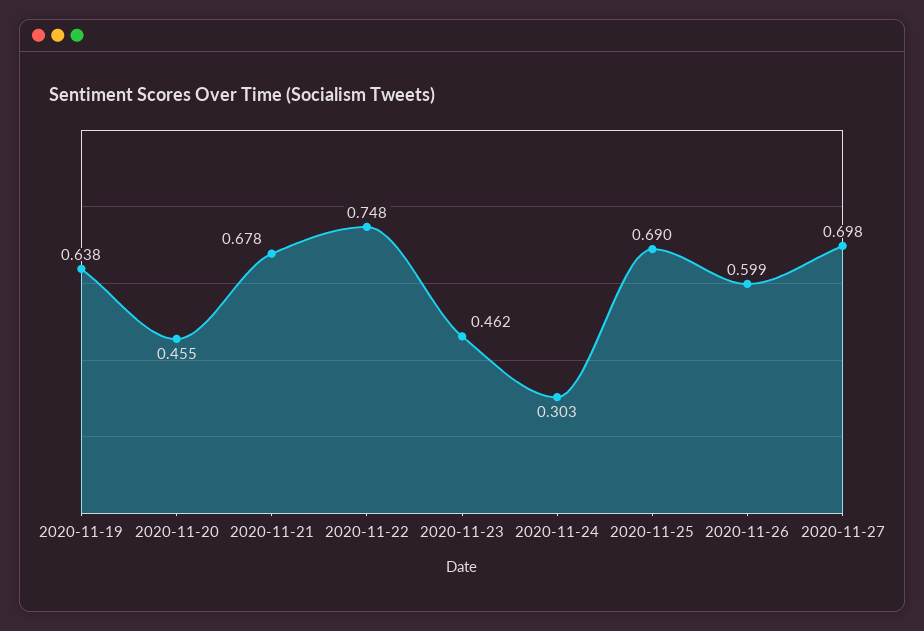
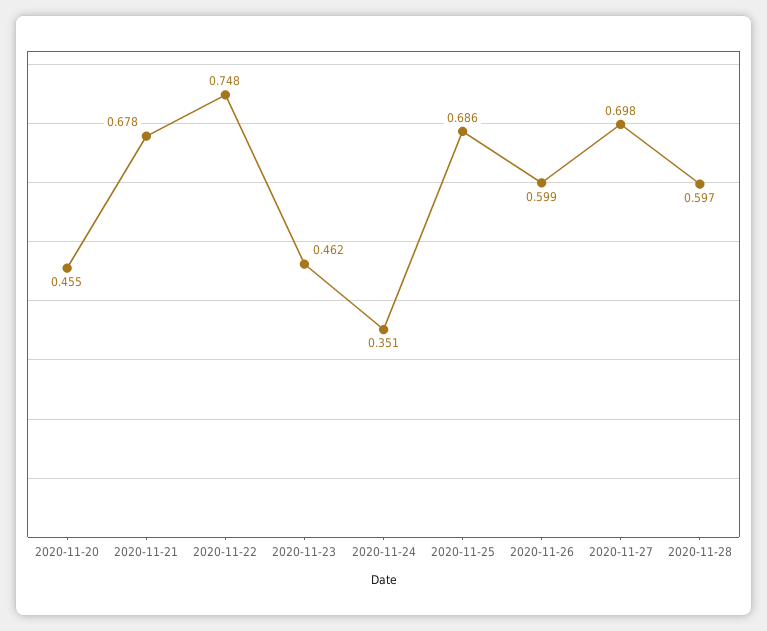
2020-11-19: 0.638 -> none
2020-11-24: 0.303 -> 0.351
2020-11-25: 0.69 -> 0.686
2020-11-28: none -> 0.597

